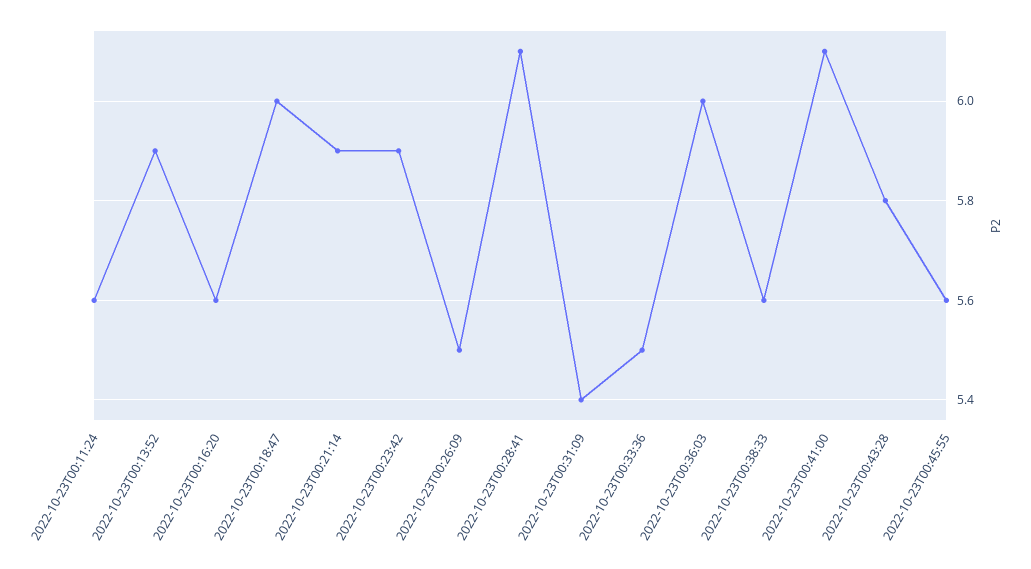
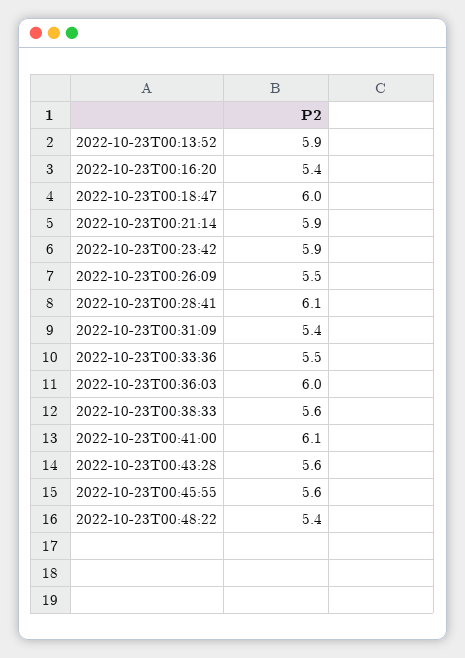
2022-10-23T00:11:24: 5.6 -> none
2022-10-23T00:16:20: 5.6 -> 5.4
2022-10-23T00:43:28: 5.8 -> 5.6
2022-10-23T00:48:22: none -> 5.4

